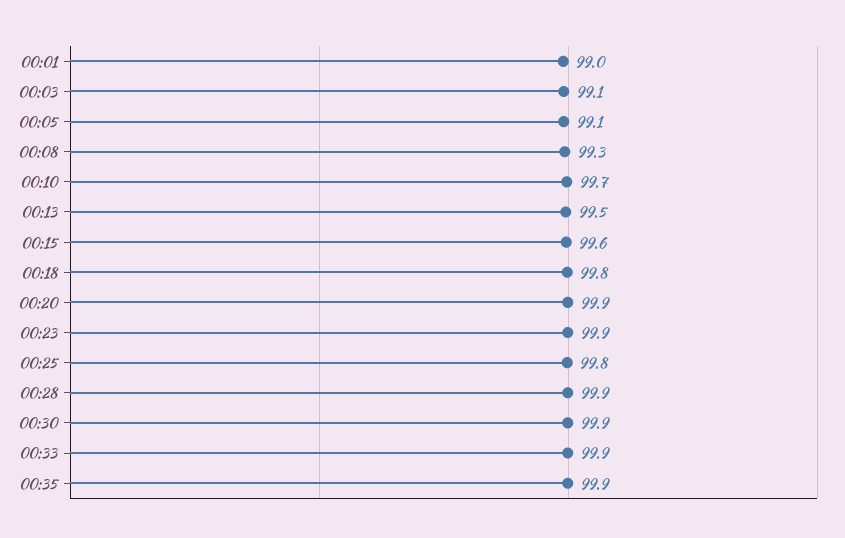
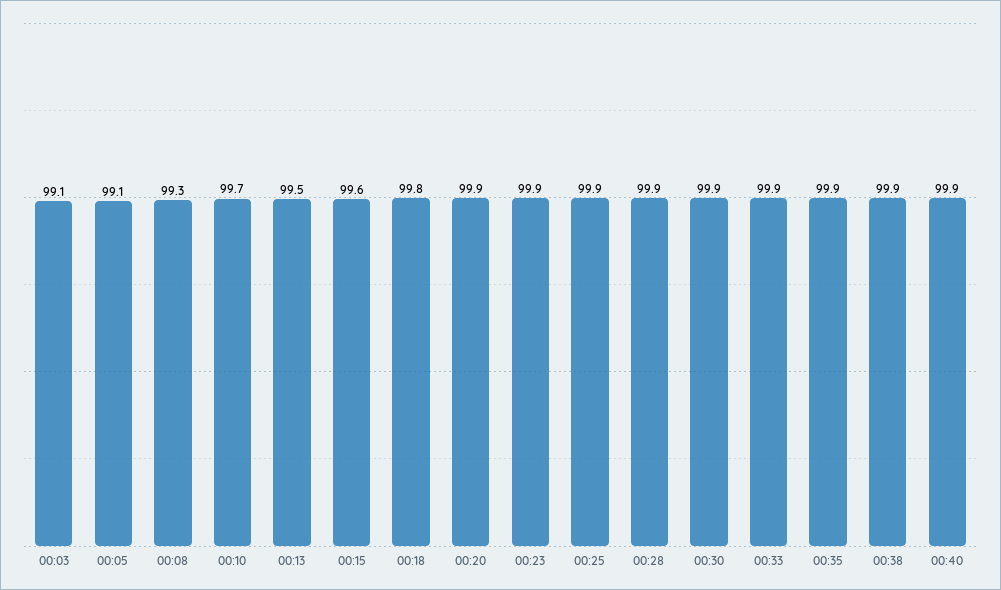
00:01: 99 -> none
00:25: 99.8 -> 99.9
00:38: none -> 99.9
00:40: none -> 99.9

